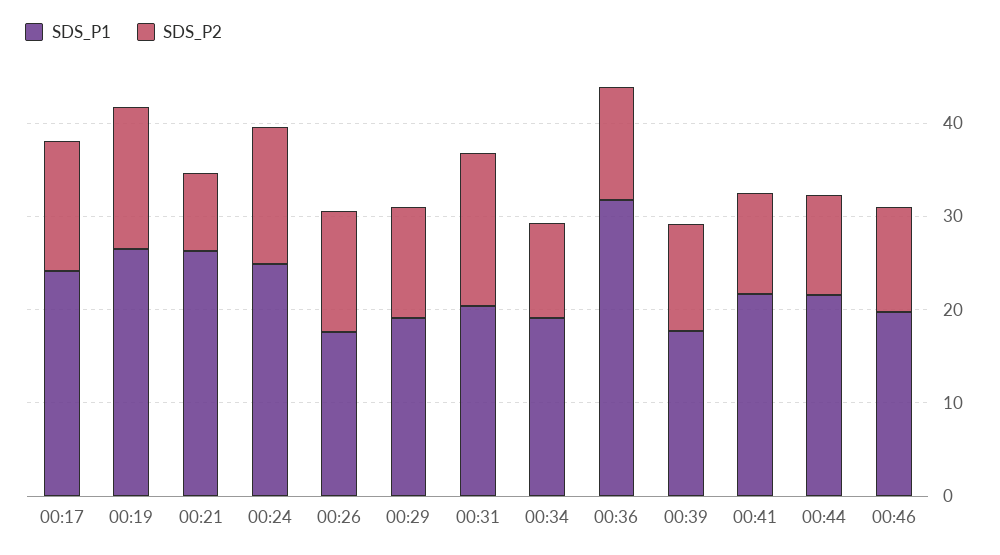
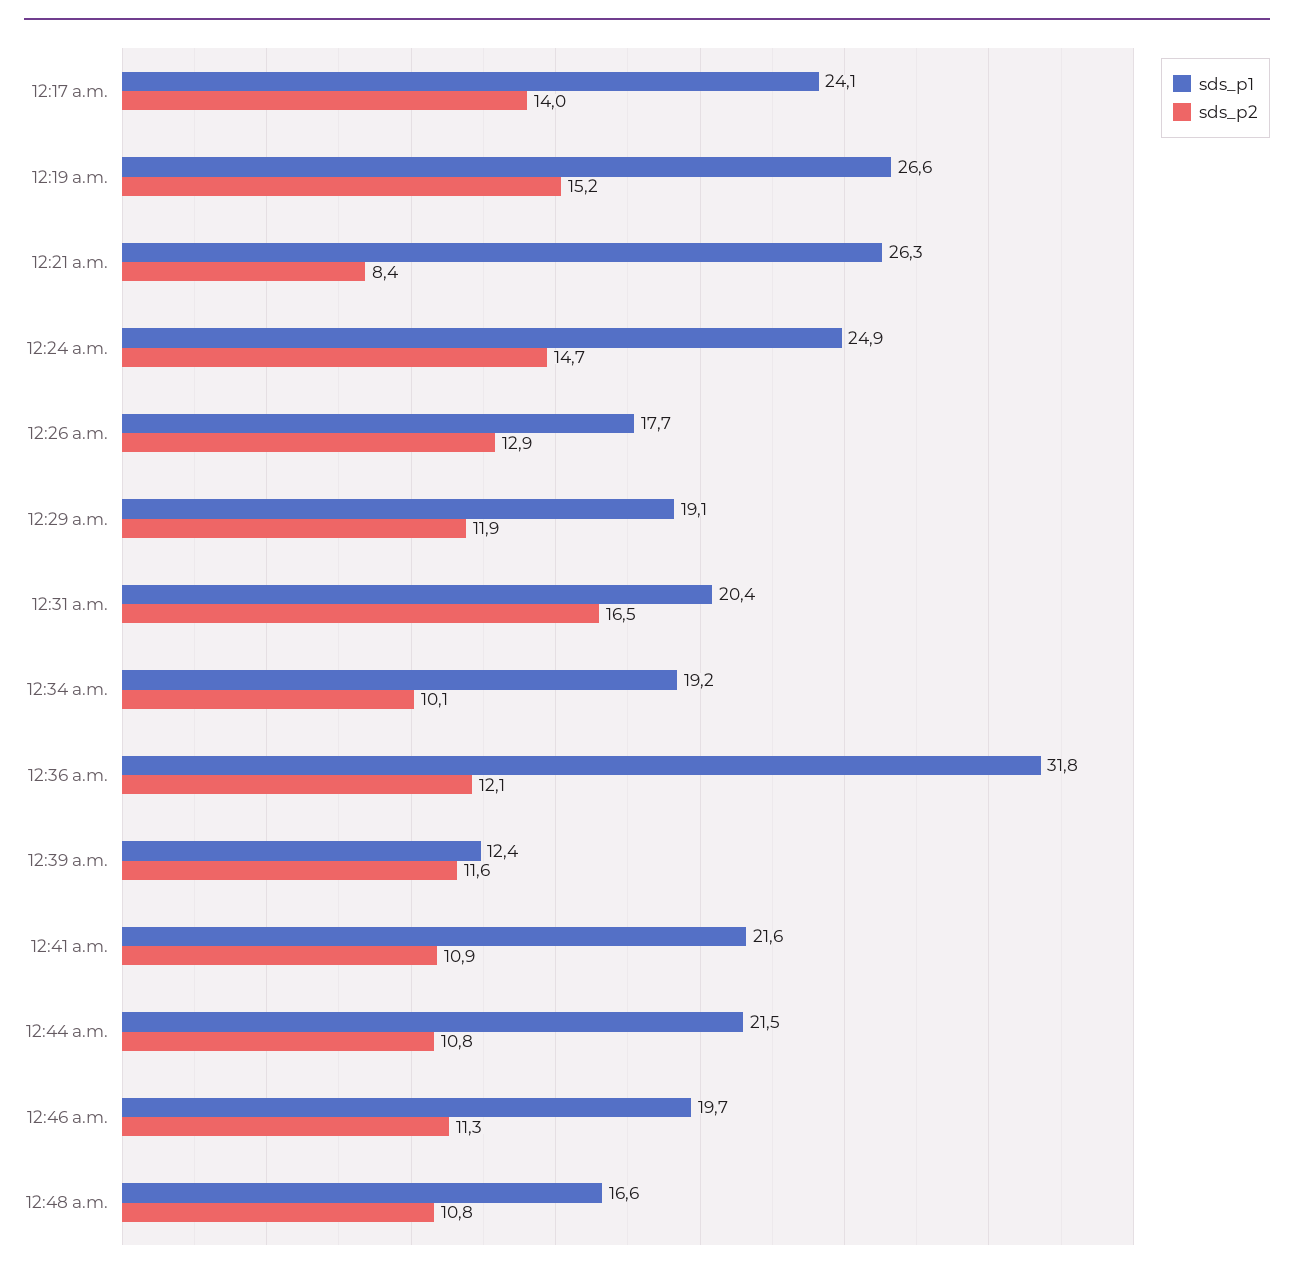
SDS_P1, 00:39: 18 -> 12.4
SDS_P1, 12:48 a.m.: none -> 16.6
SDS_P2, 12:48 a.m.: none -> 10.8

